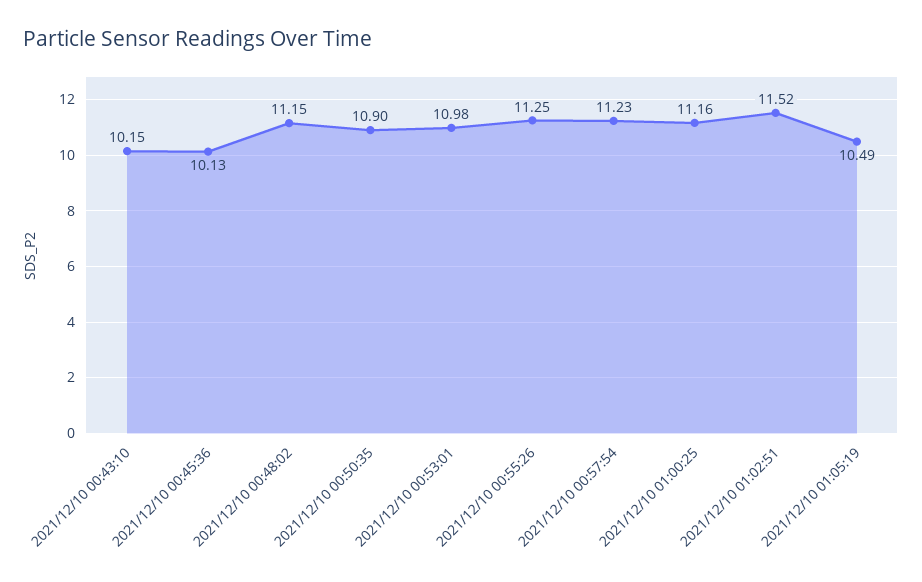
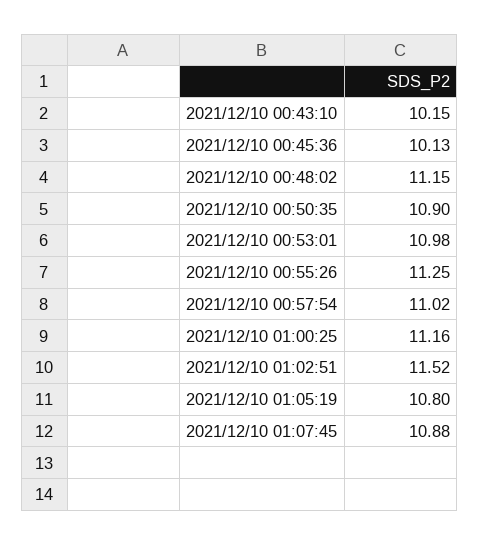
2021/12/10 00:57:54: 11.23 -> 11.02
2021/12/10 01:05:19: 10.49 -> 10.8
2021/12/10 01:07:45: none -> 10.88

